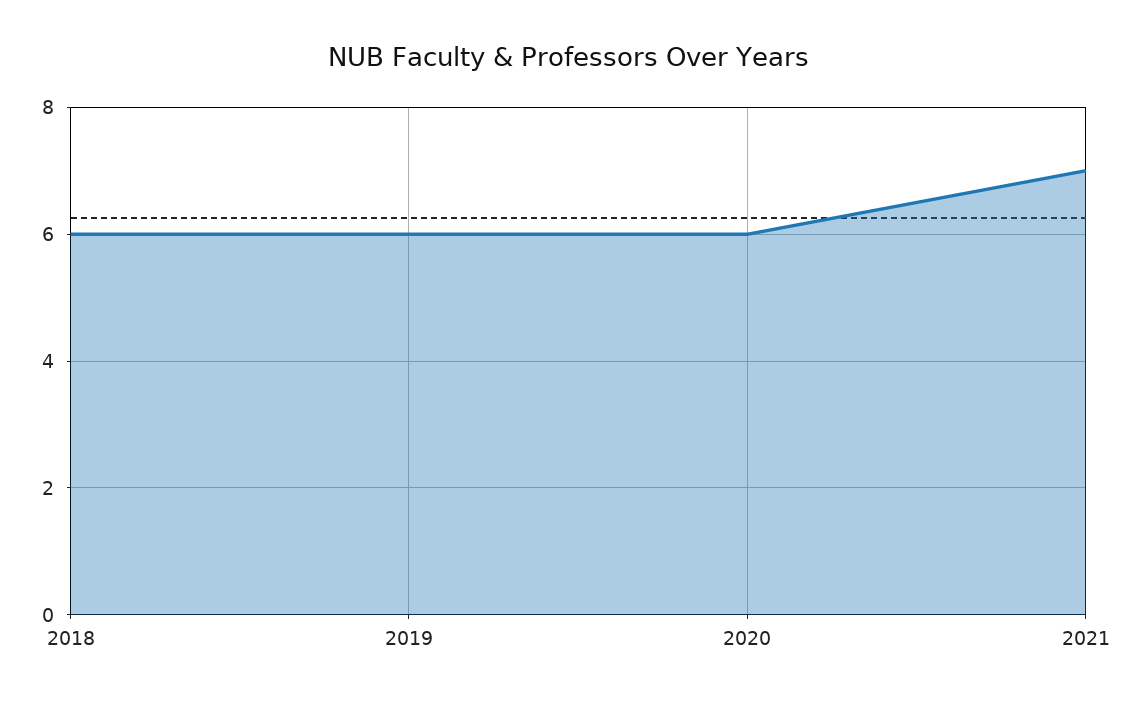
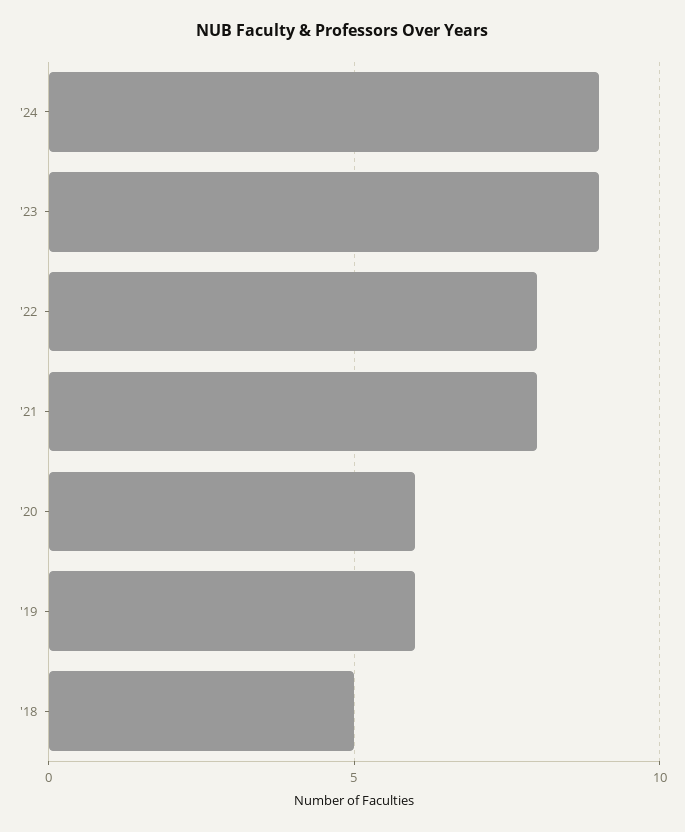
2018: 6 -> 5
2021: 7 -> 8
'24: none -> 9
'23: none -> 9
'22: none -> 8

